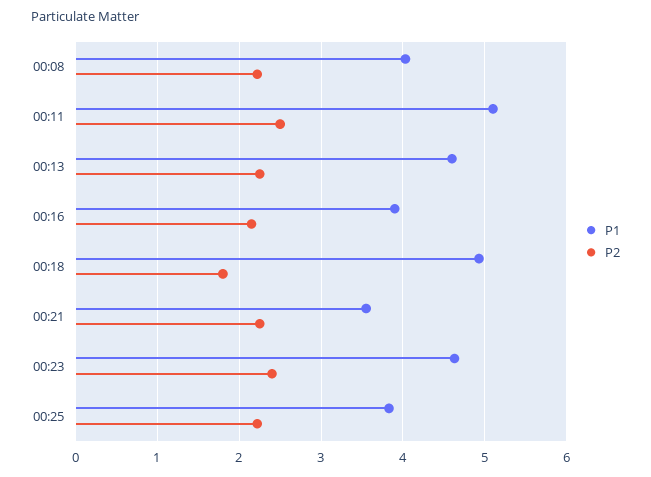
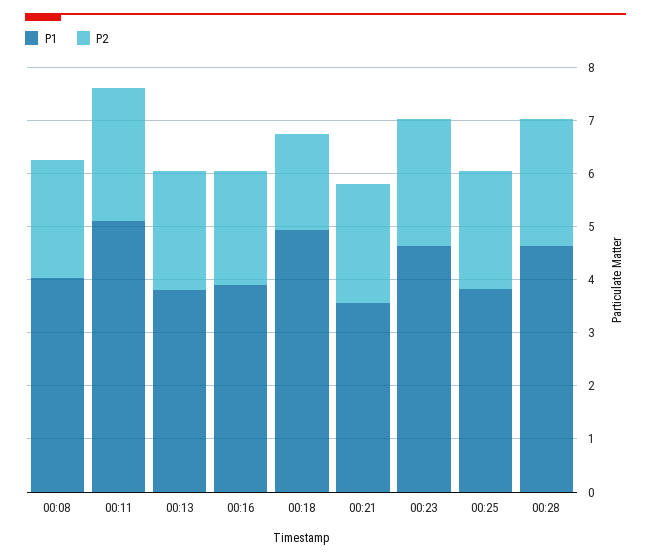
P1, 00:13: 4.6 -> 3.8
P1, 00:28: none -> 4.6
P2, 00:28: none -> 2.4

